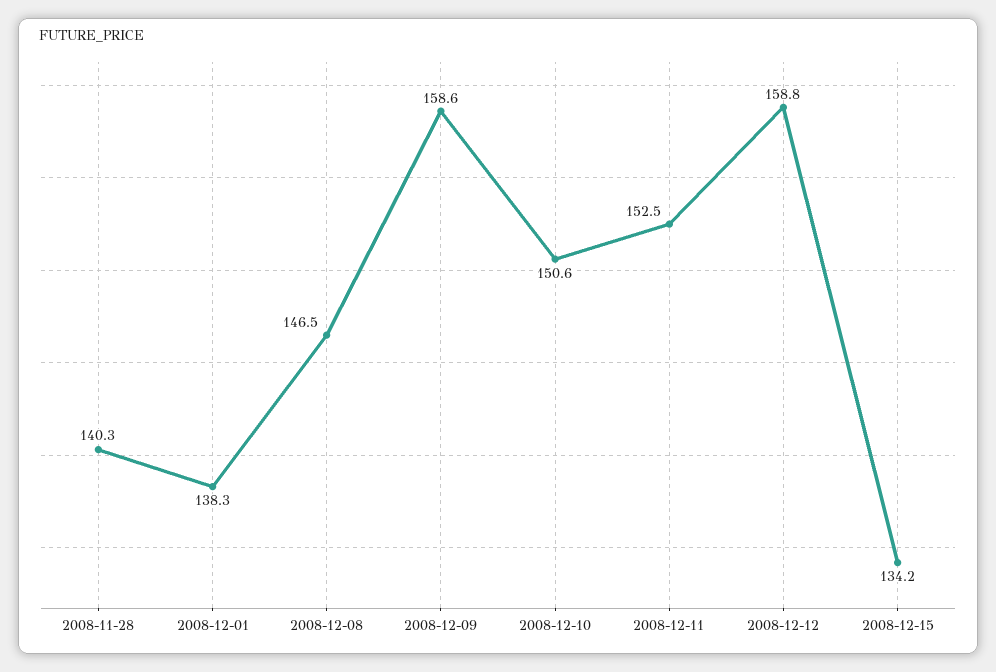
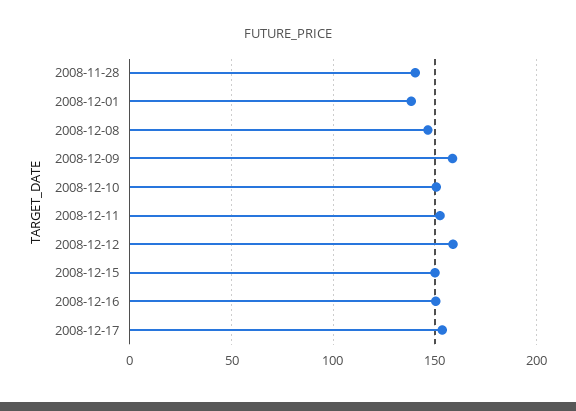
2008-12-15: 134.2 -> 150
2008-12-16: none -> 150
2008-12-17: none -> 155

